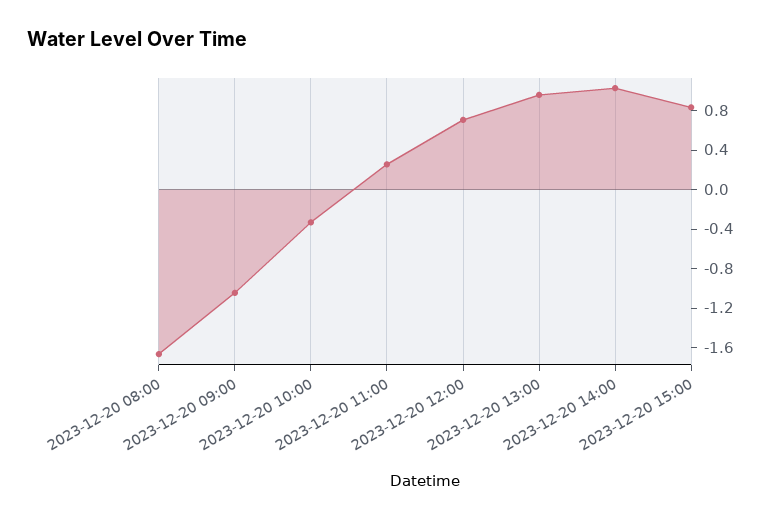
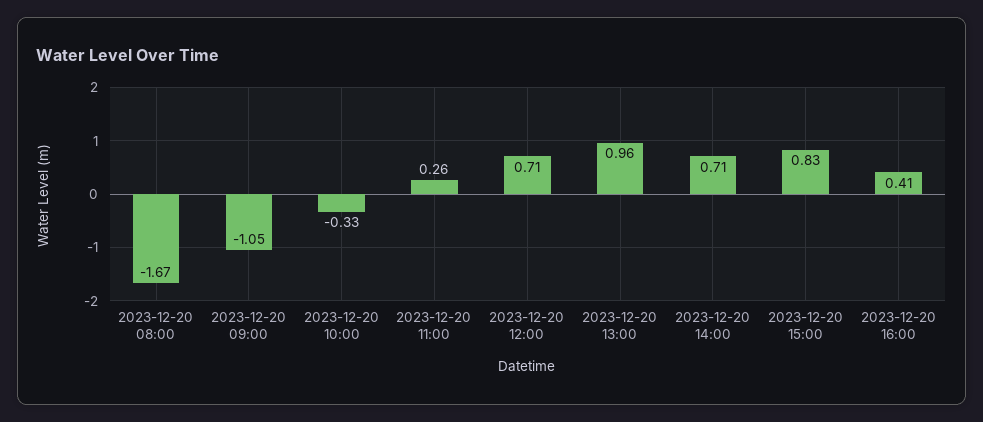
2023-12-20 14:00: 1 -> 0.71
2023-12-20 16:00: none -> 0.41

